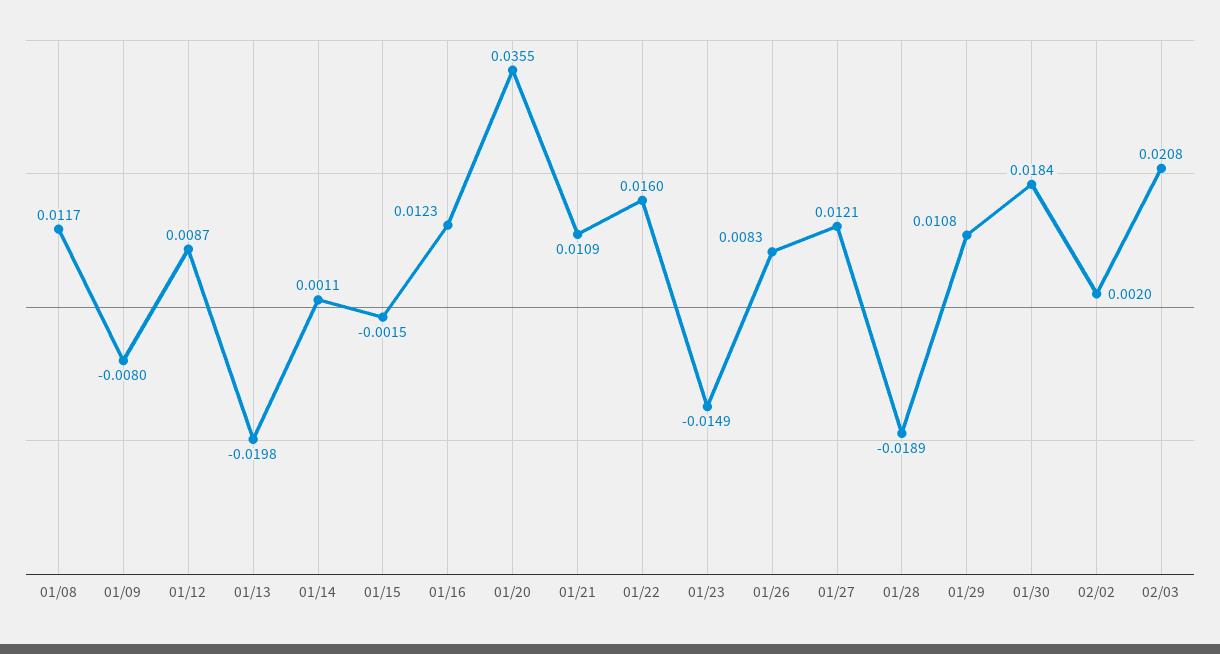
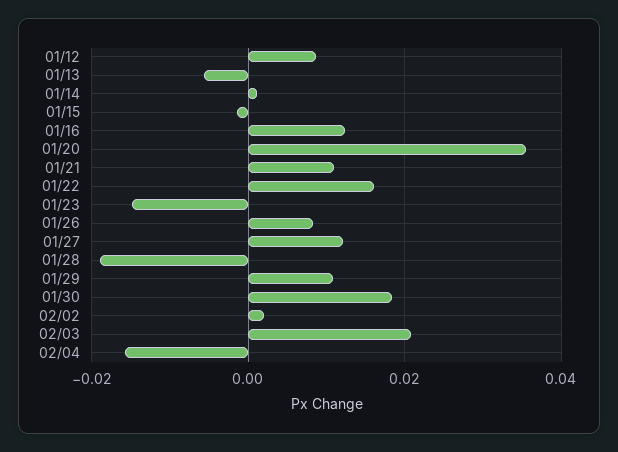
01/08: 0.0117 -> none
01/09: -0.008 -> none
01/13: -0.0198 -> -0.006
02/04: none -> -0.016

